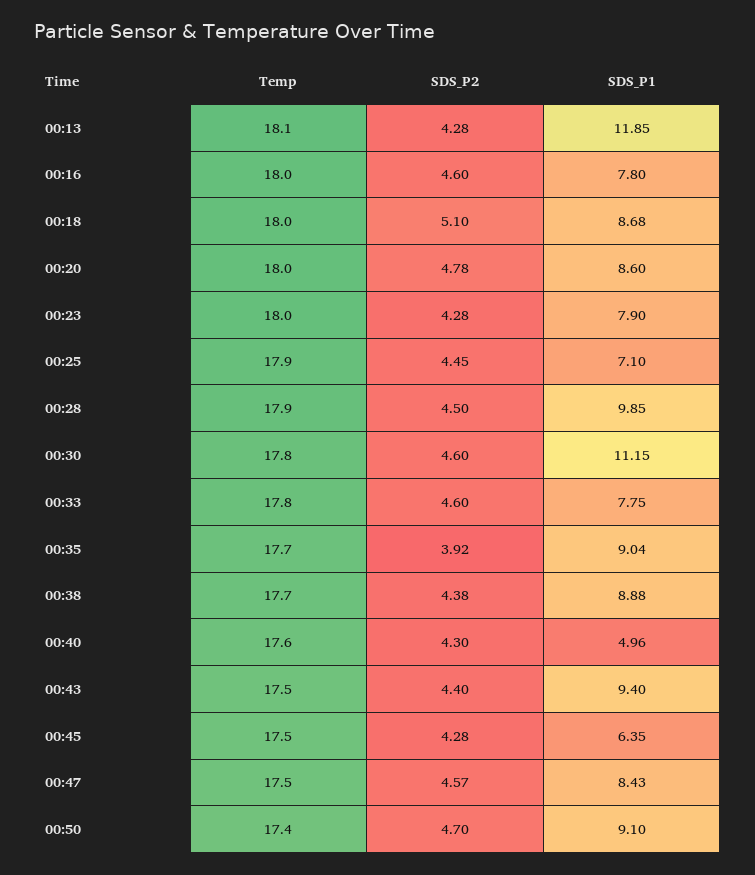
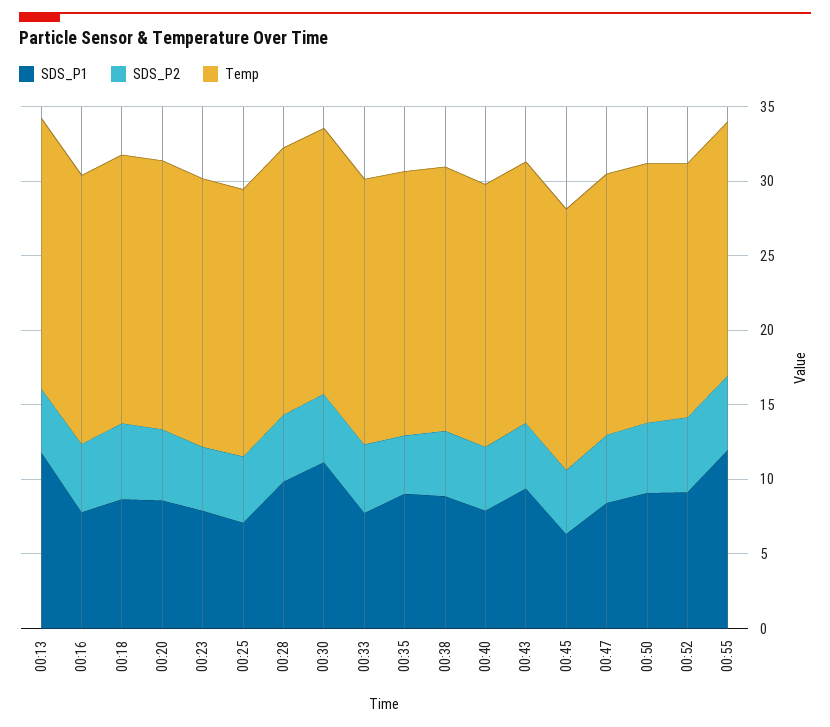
SDS_P1, 00:40: 4.96 -> 8
SDS_P1, 00:52: none -> 9
SDS_P2, 00:52: none -> 5
Temp, 00:52: none -> 17
SDS_P1, 00:55: none -> 12
SDS_P2, 00:55: none -> 5
Temp, 00:55: none -> 17

